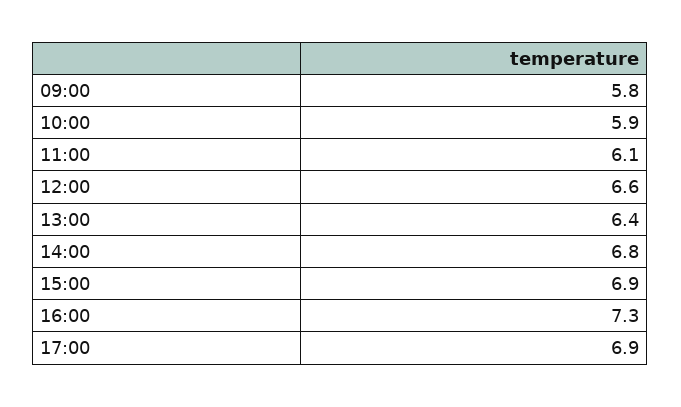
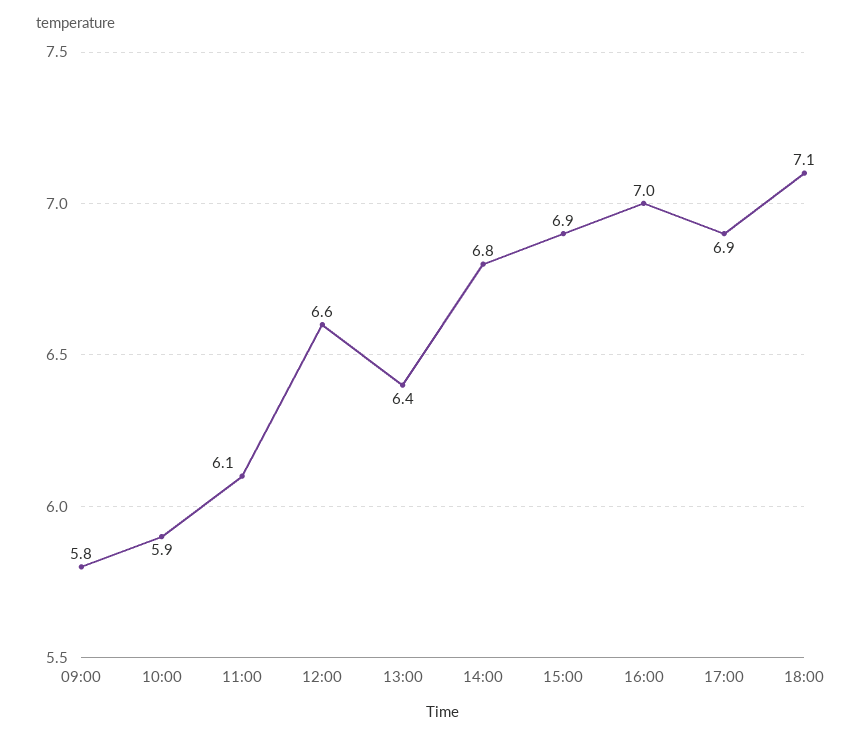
16:00: 7.3 -> 7
18:00: none -> 7.1

